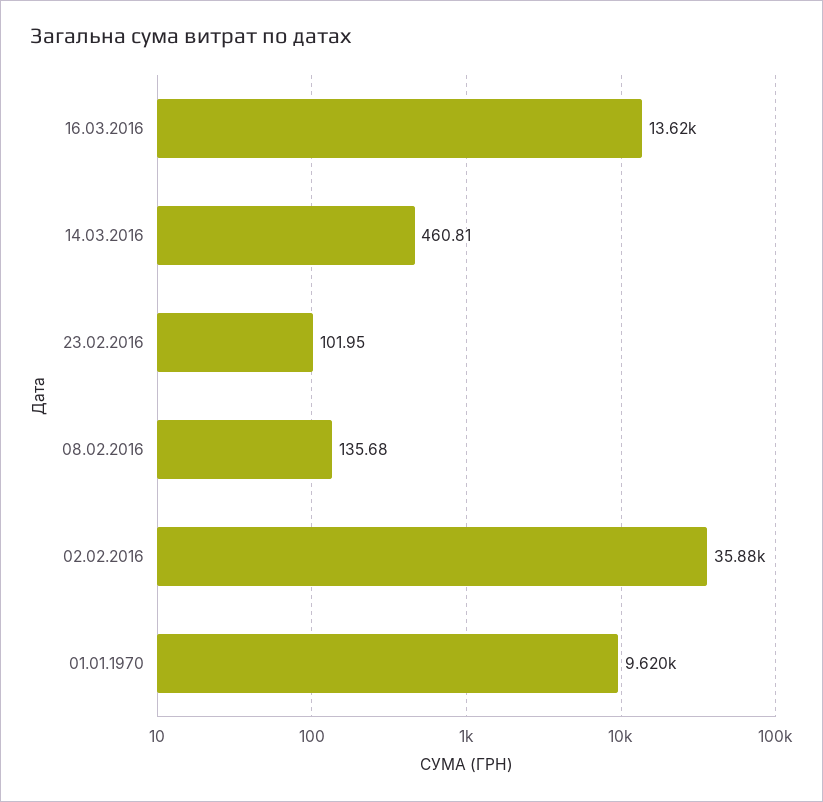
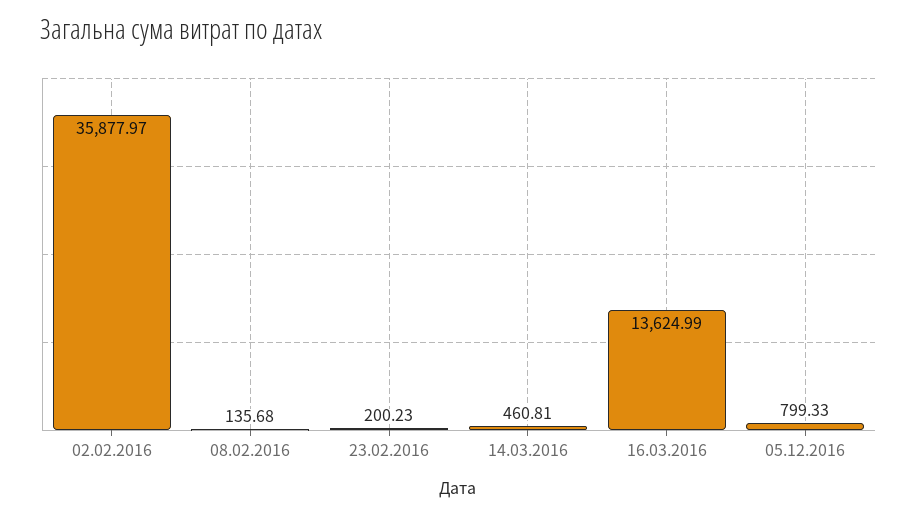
23.02.2016: 101.95 -> 200.23
01.01.1970: 9620 -> none
05.12.2016: none -> 799.33

